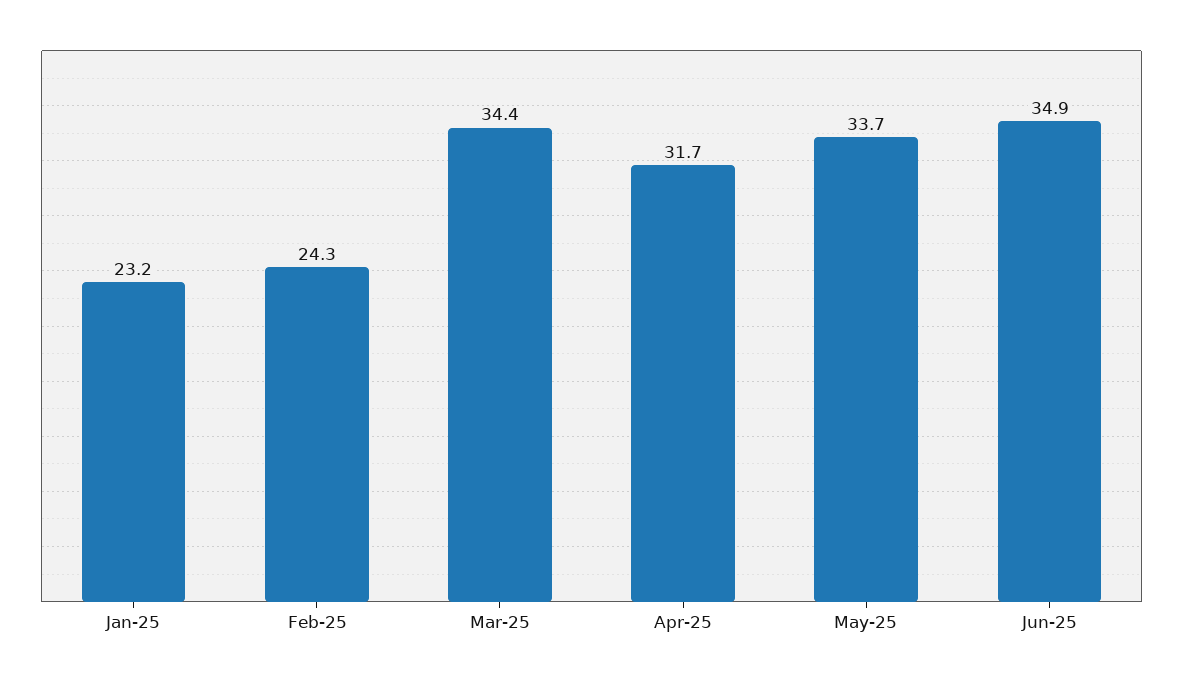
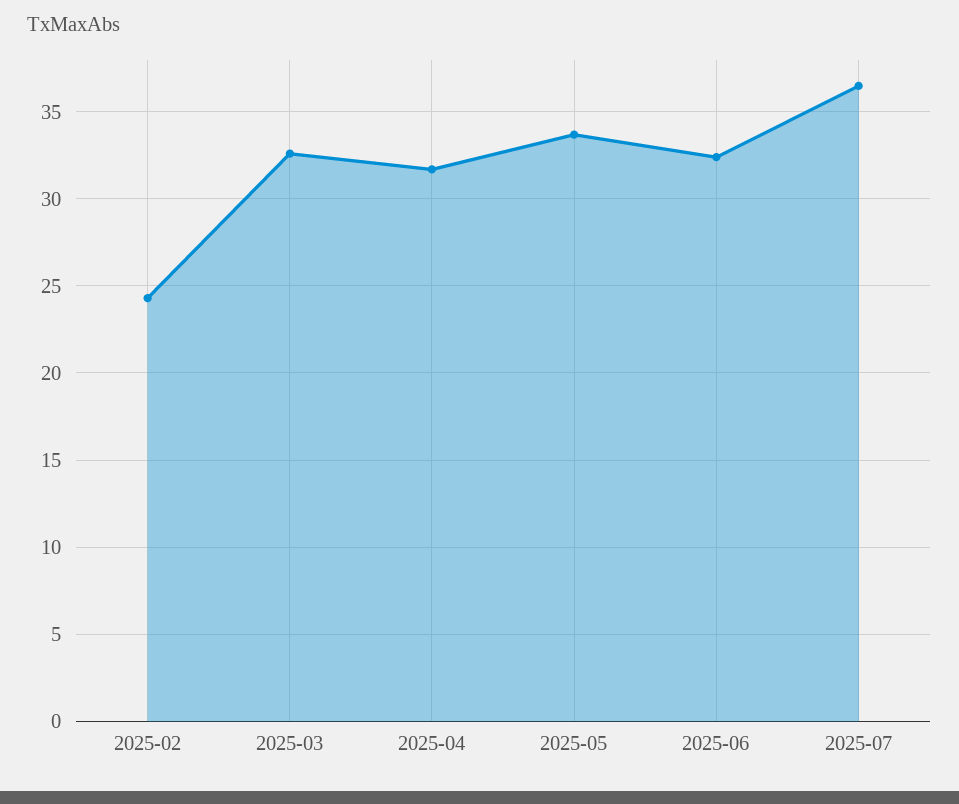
Jan-25: 23.2 -> none
Mar-25: 34.4 -> 32.5
Jun-25: 34.9 -> 32.5
2025-07: none -> 36.5

